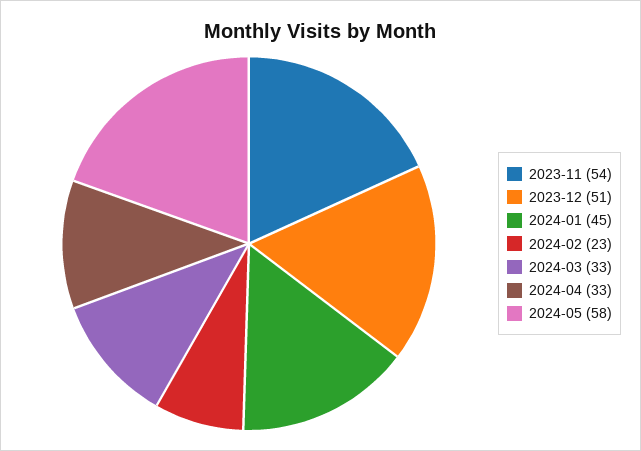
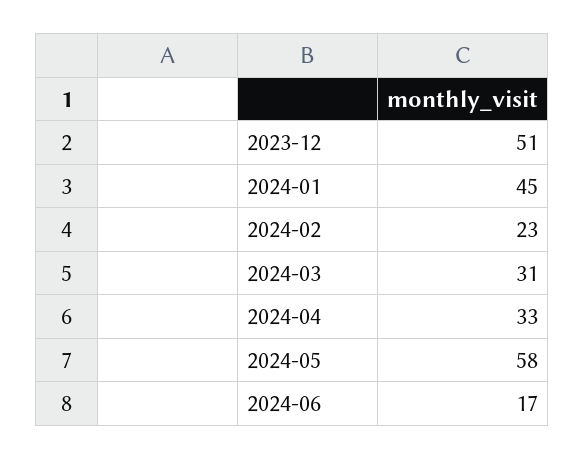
2023-11: 54 -> none
2024-03: 33 -> 31
2024-06: none -> 17

